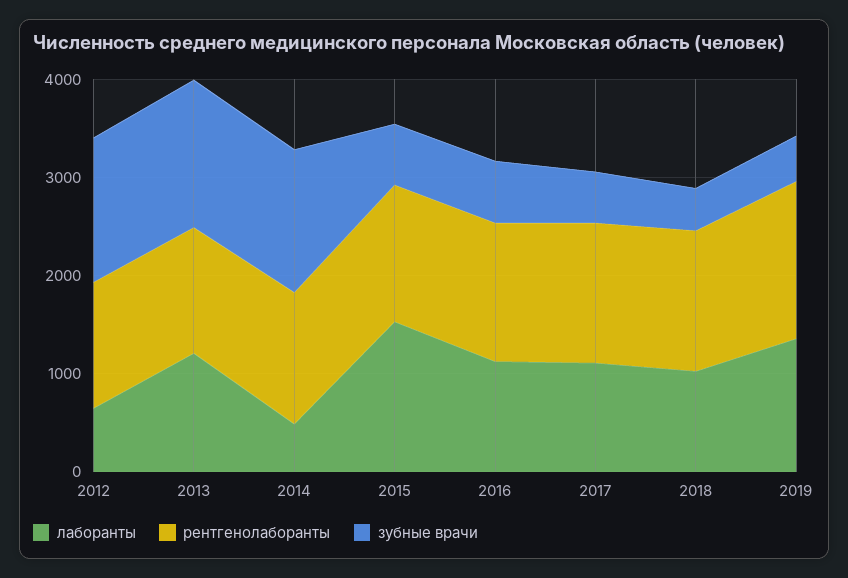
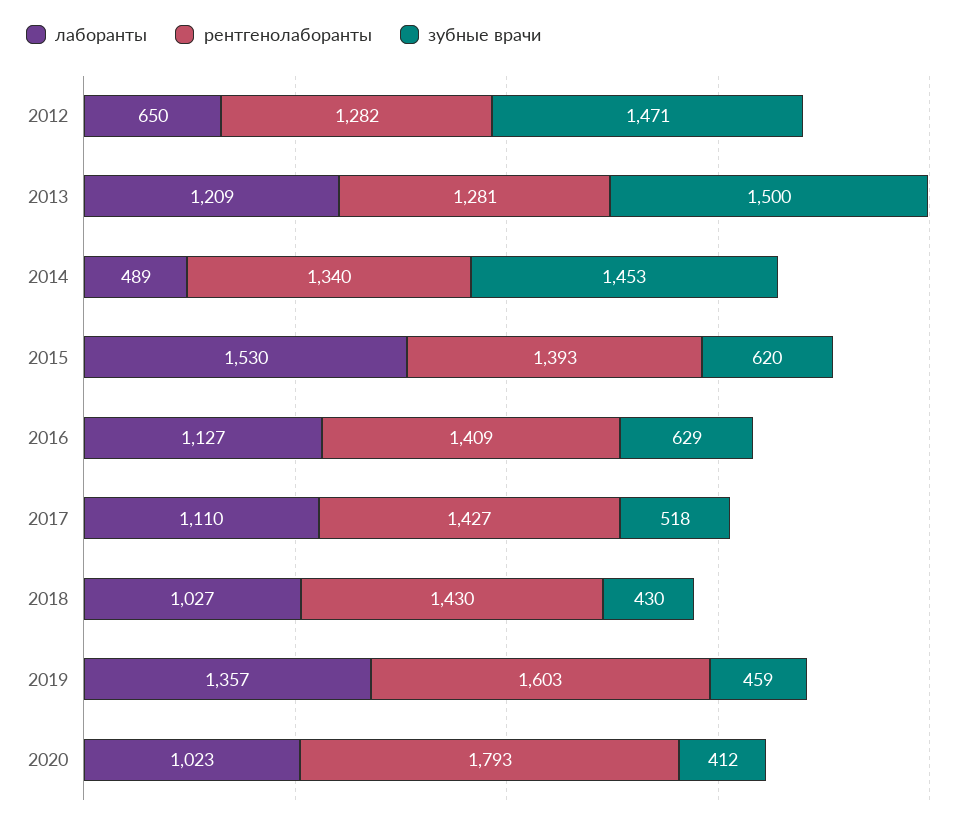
лаборанты, 2020: none -> 1023
рентгенолаборанты, 2020: none -> 1793
зубные врачи, 2020: none -> 412

